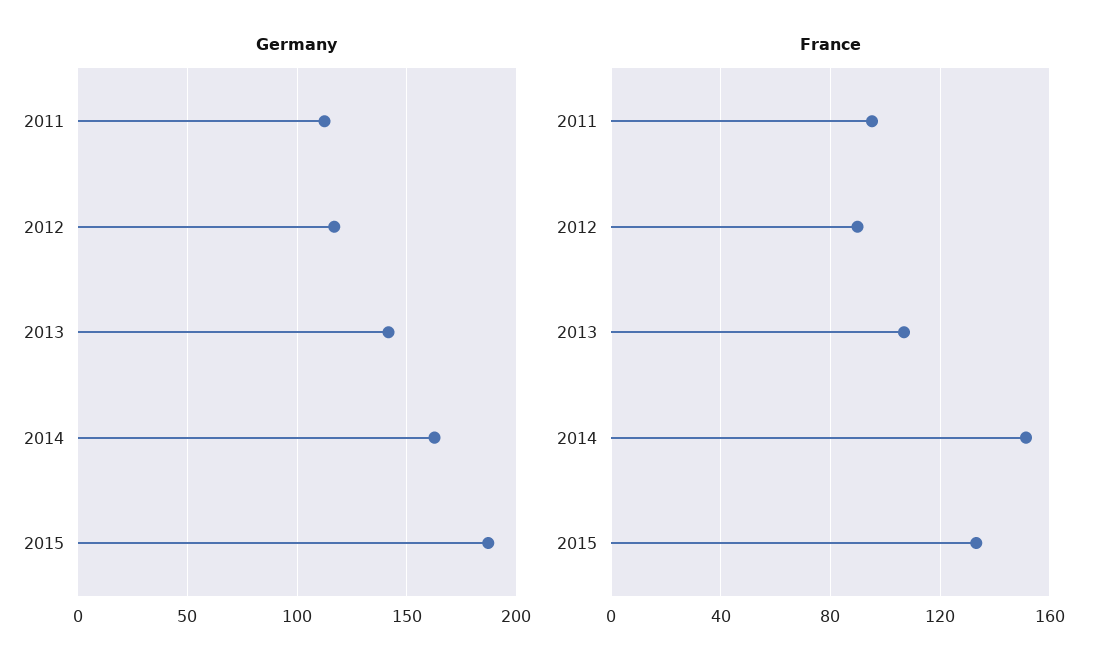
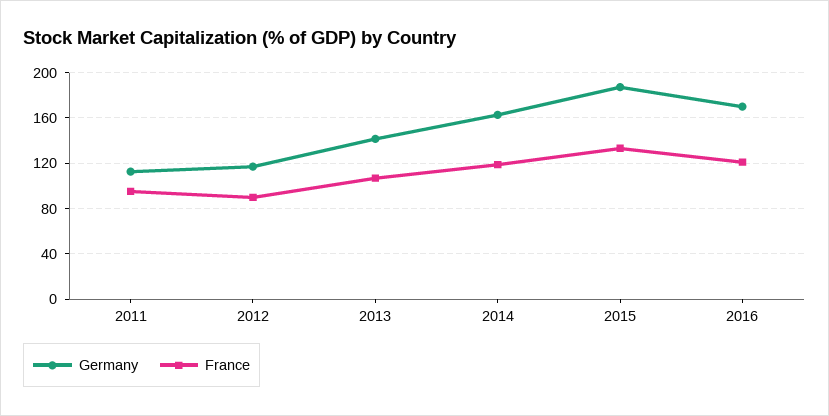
France, 2014: 150 -> 120
Germany, 2016: none -> 170
France, 2016: none -> 120

